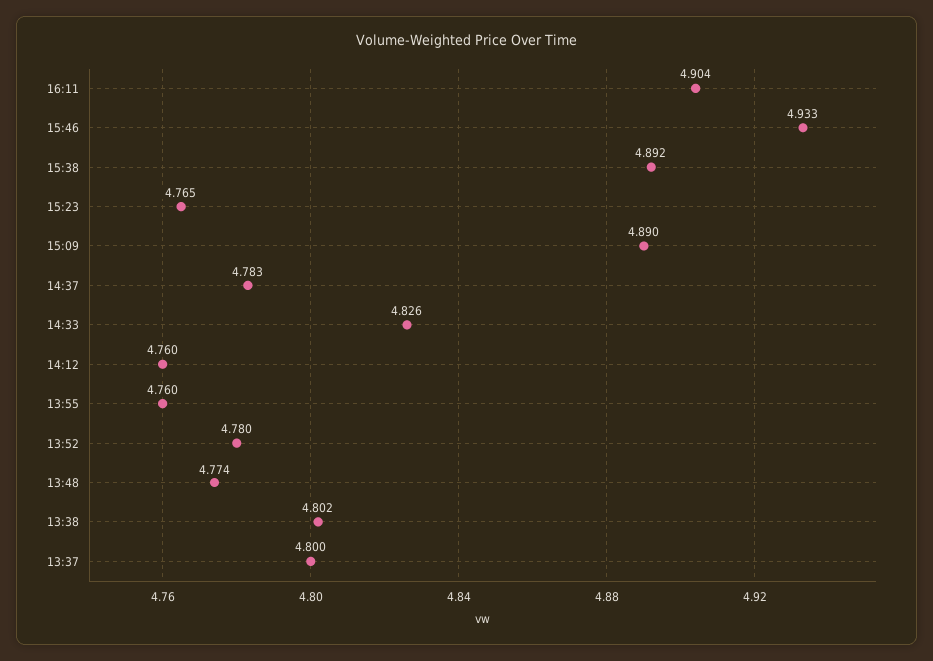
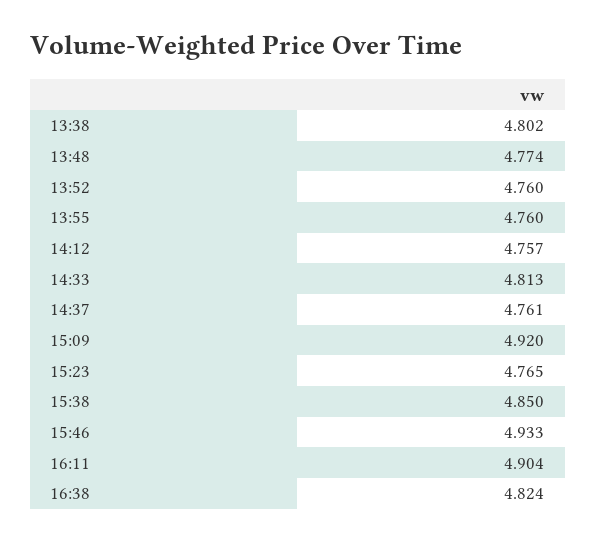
15:38: 4.892 -> 4.85
15:09: 4.89 -> 4.92
14:37: 4.783 -> 4.761
14:33: 4.826 -> 4.813
14:12: 4.76 -> 4.757
13:52: 4.78 -> 4.76
13:37: 4.8 -> none
16:38: none -> 4.824

